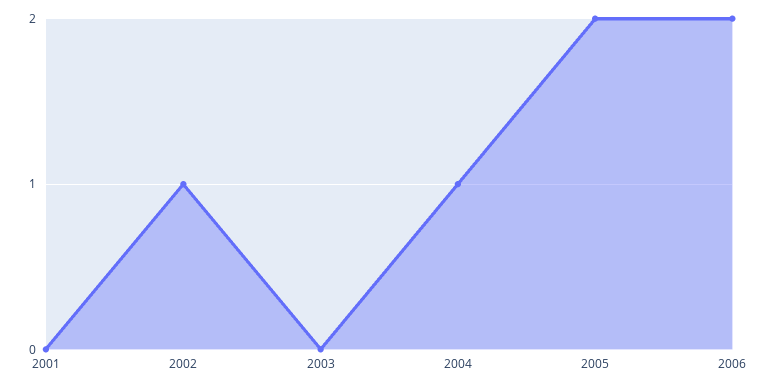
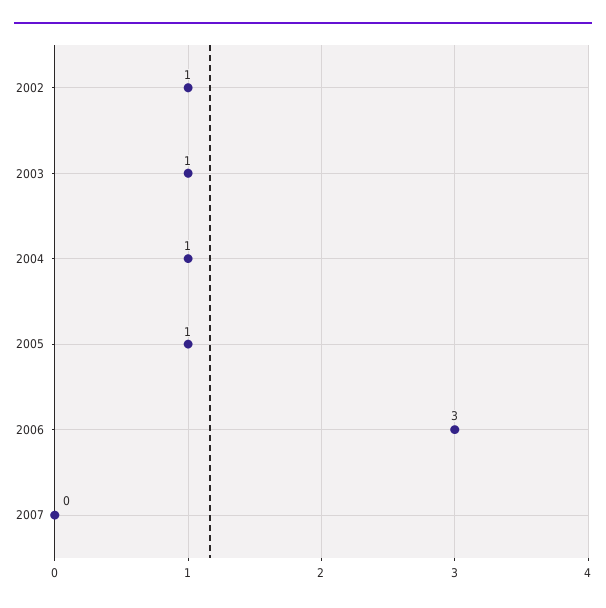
2001: 0 -> none
2003: 0 -> 1
2005: 2 -> 1
2006: 2 -> 3
2007: none -> 0

